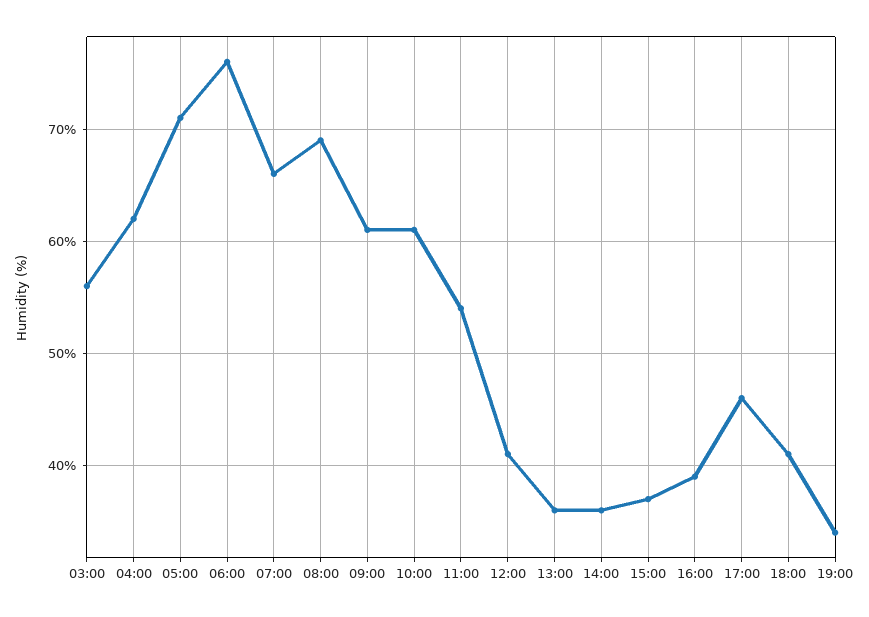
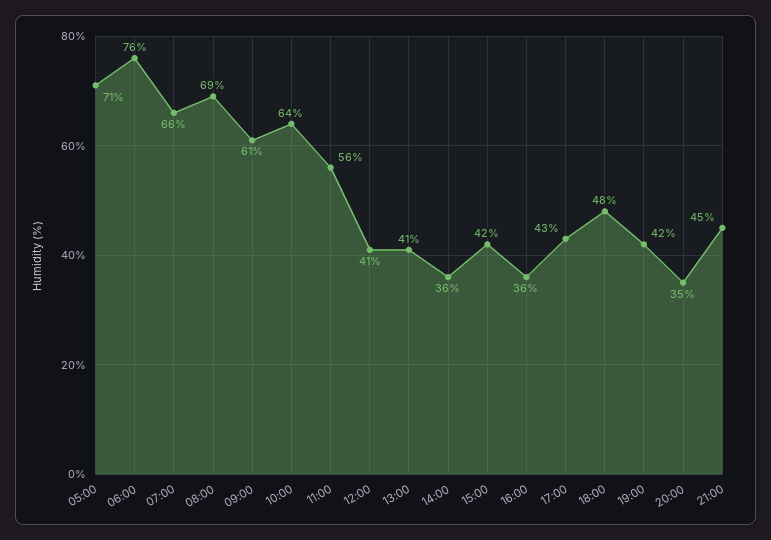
03:00: 56 -> none
04:00: 62 -> none
10:00: 61 -> 64
11:00: 54 -> 56
13:00: 36 -> 41
15:00: 37 -> 42
16:00: 39 -> 36
17:00: 46 -> 43
18:00: 41 -> 48
19:00: 34 -> 42
20:00: none -> 35
21:00: none -> 45

